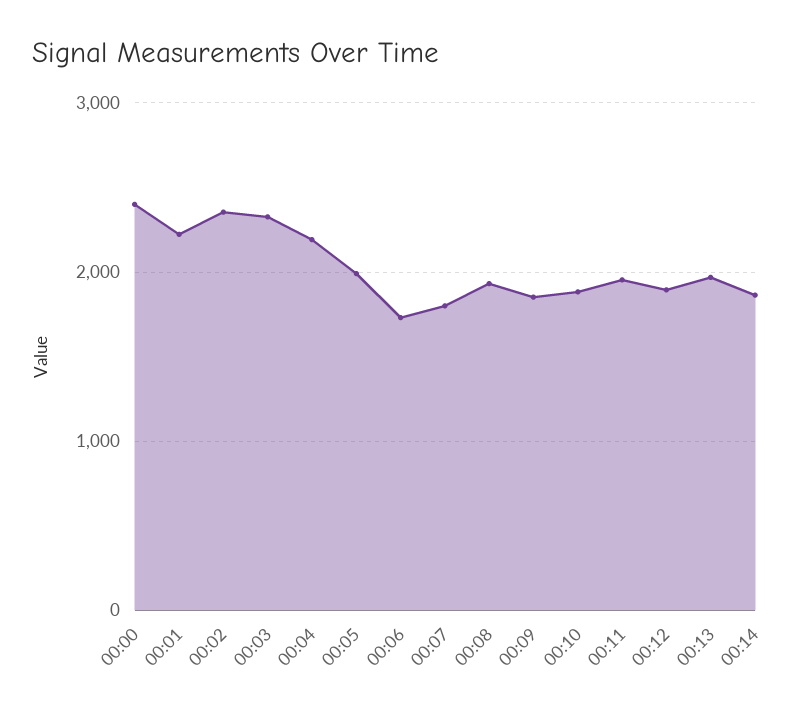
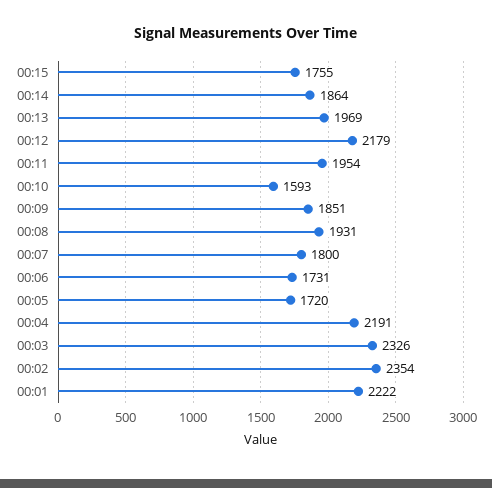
00:00: 2400 -> none
00:05: 2000 -> 1720
00:10: 1900 -> 1593
00:12: 1900 -> 2179
00:15: none -> 1755

